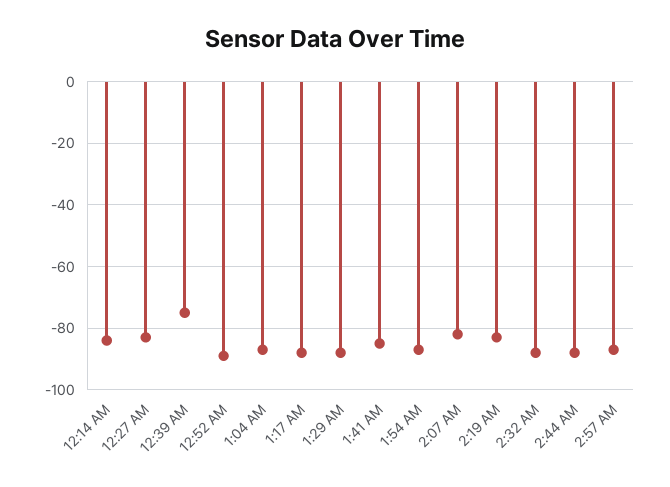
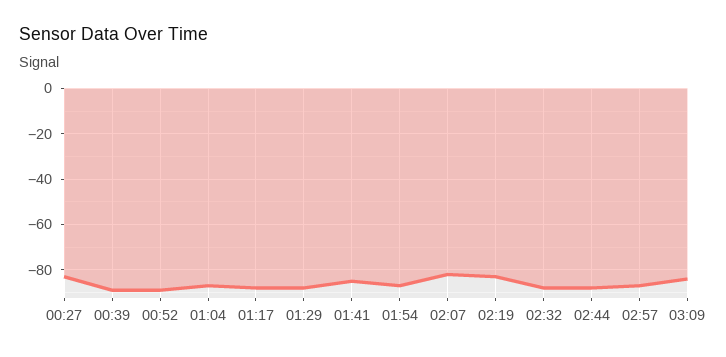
12:14 AM: -85 -> none
12:39 AM: -75 -> -90
03:09: none -> -85

